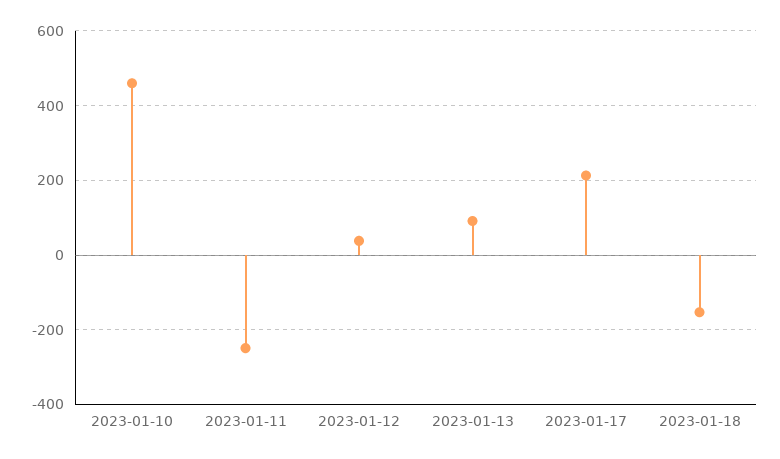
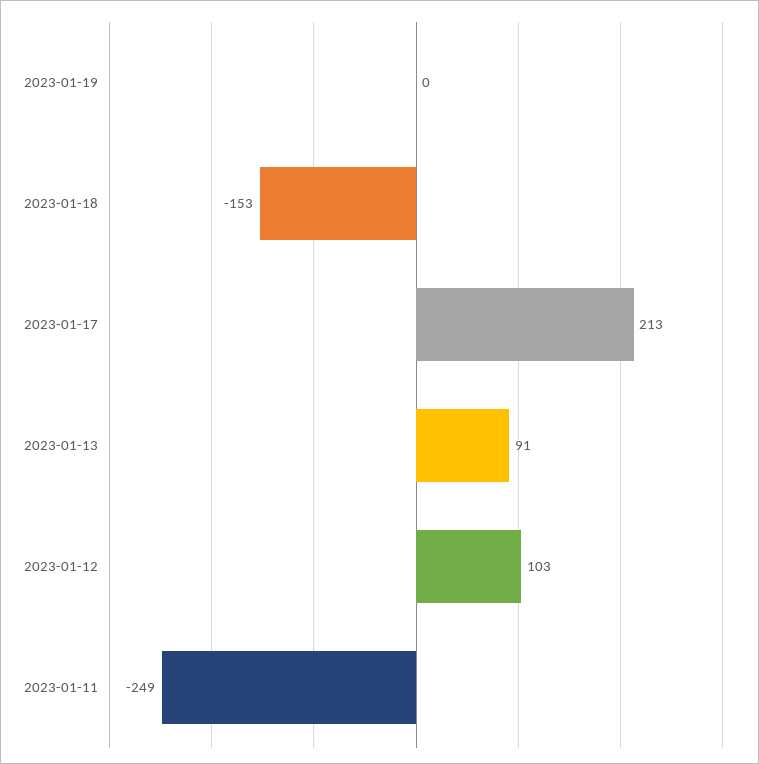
2023-01-10: 460 -> none
2023-01-12: 40 -> 103
2023-01-19: none -> 0

